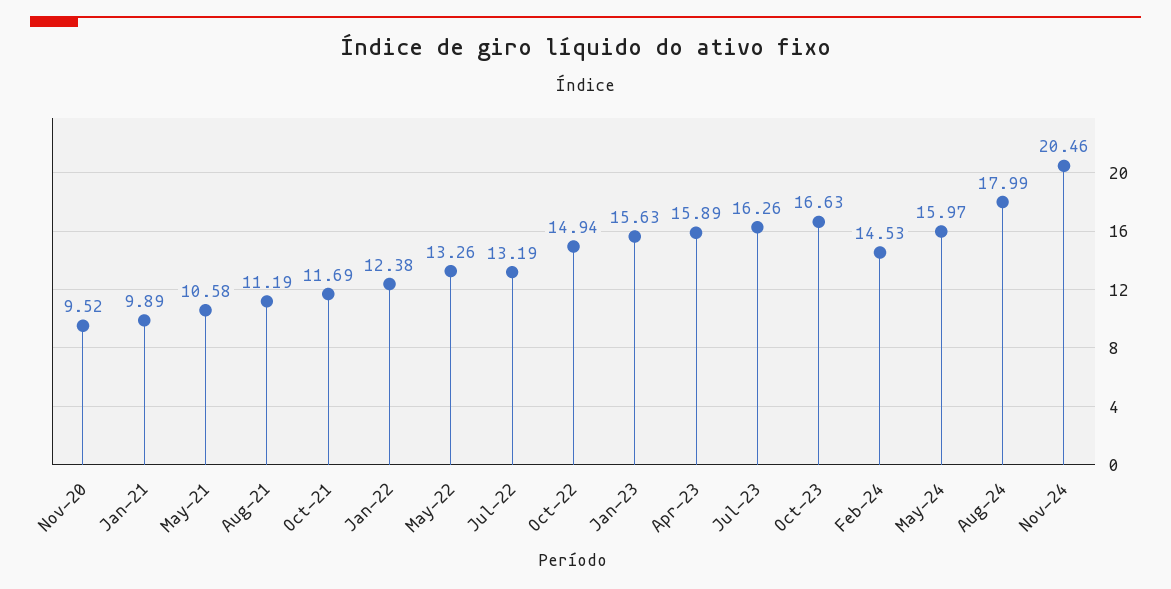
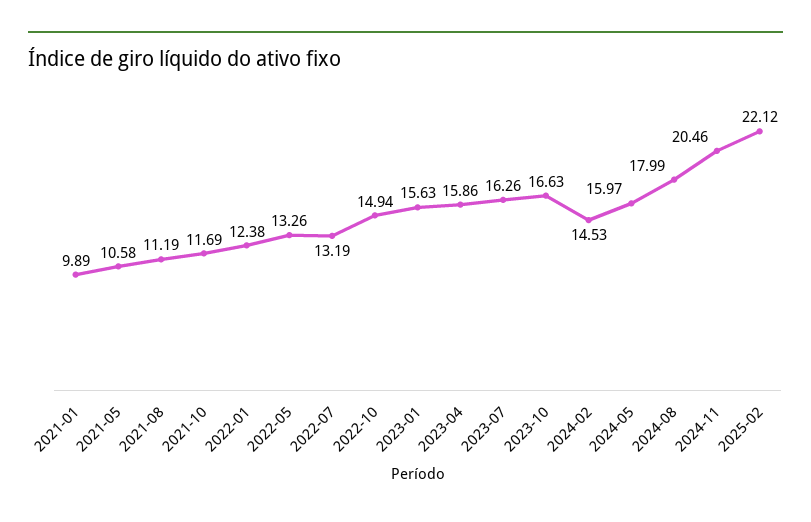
Nov-20: 9.52 -> none
Apr-23: 15.89 -> 15.86
2025-02: none -> 22.12

